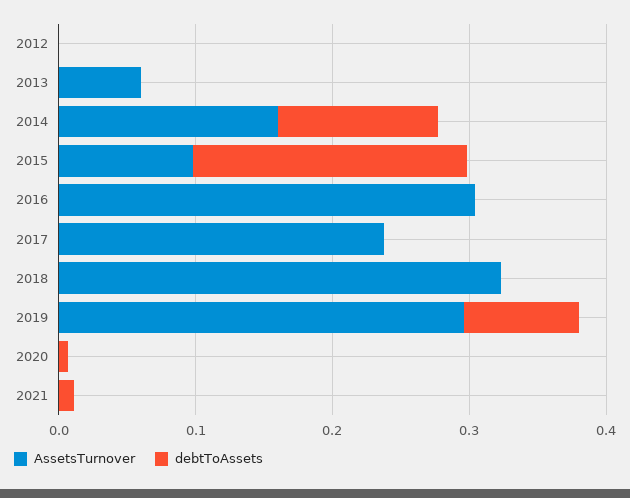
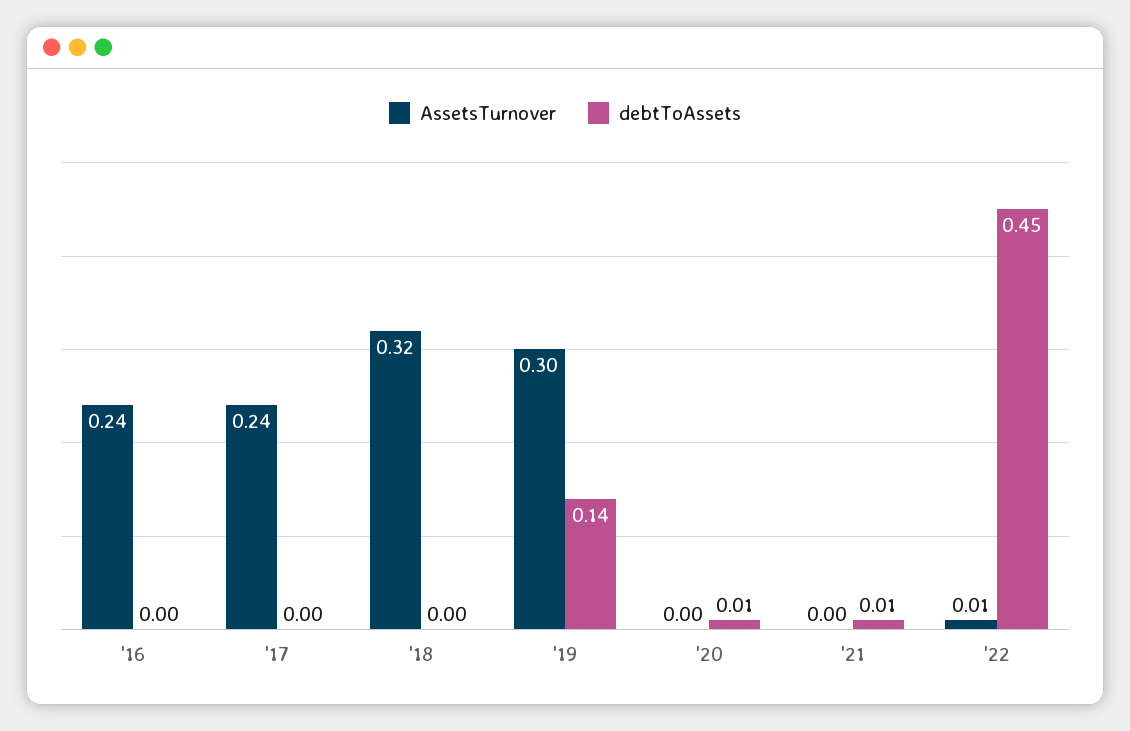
AssetsTurnover, 2012: 0 -> none
debtToAssets, 2012: 0 -> none
AssetsTurnover, 2013: 0.06 -> none
debtToAssets, 2013: 0 -> none
AssetsTurnover, 2014: 0.16 -> none
debtToAssets, 2014: 0.12 -> none
AssetsTurnover, 2015: 0.1 -> none
debtToAssets, 2015: 0.2 -> none
AssetsTurnover, 2016: 0.3 -> 0.24
debtToAssets, 2019: 0.08 -> 0.14
AssetsTurnover, '22: none -> 0.01
debtToAssets, '22: none -> 0.45

